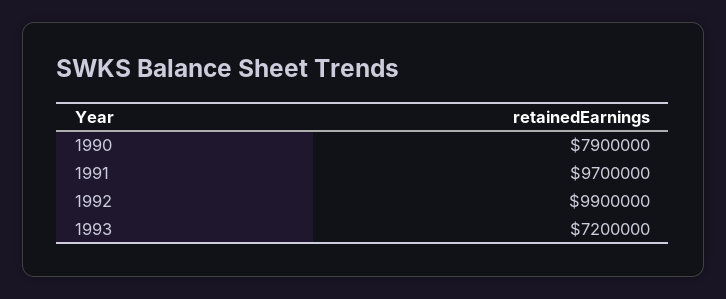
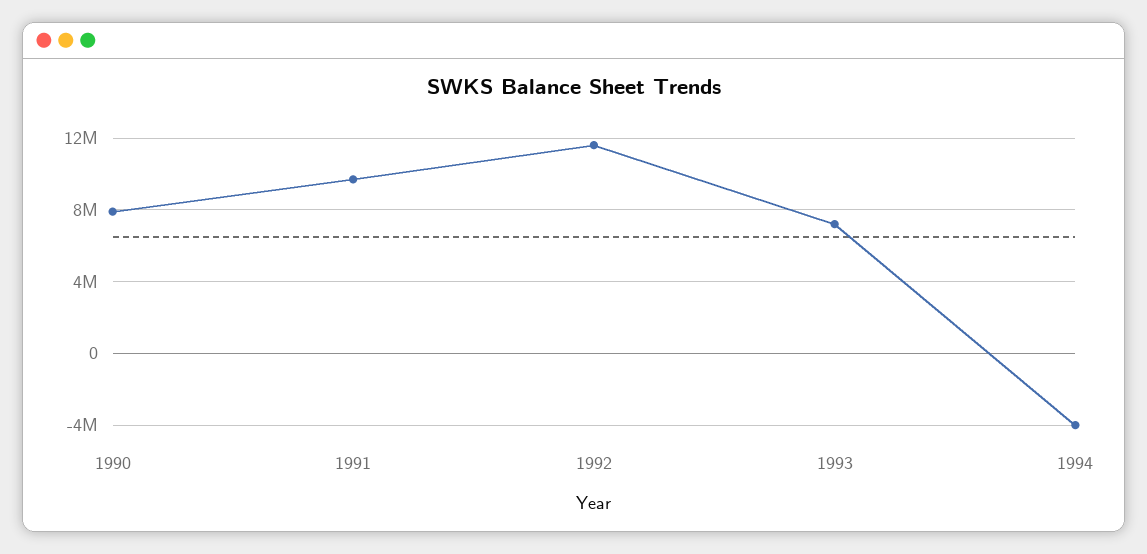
1992: 9900000 -> 11500000
1994: none -> -4000000

